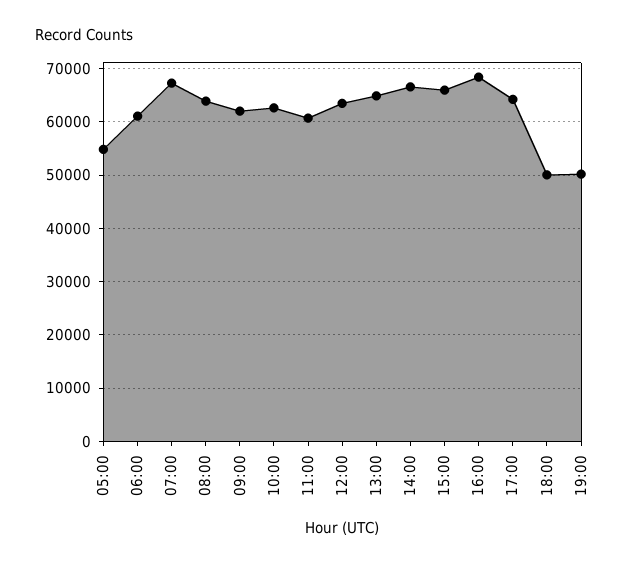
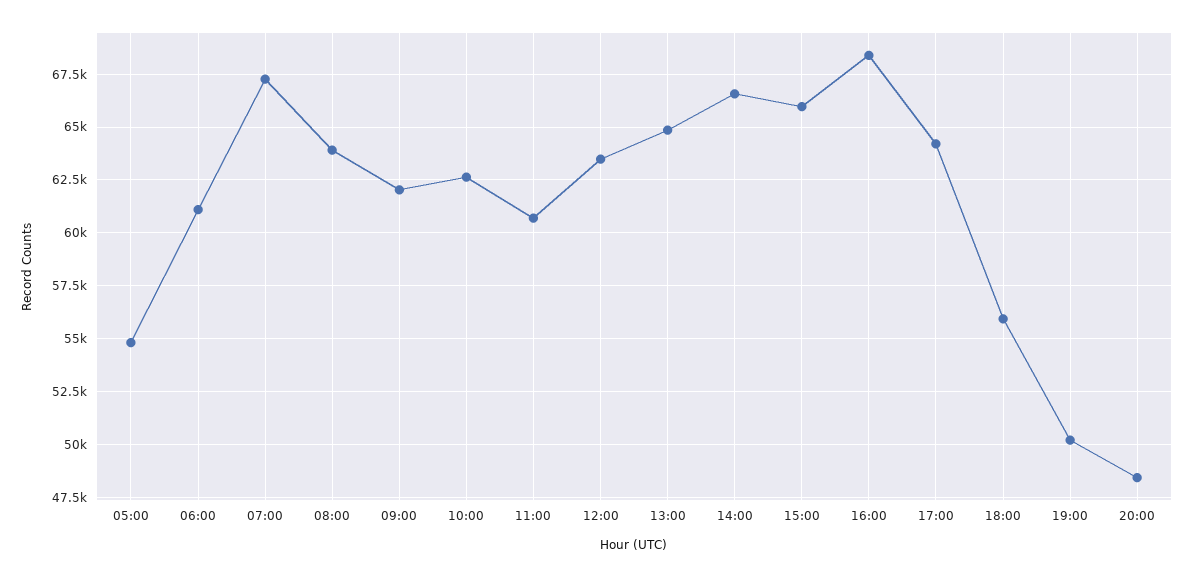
18:00: 50000 -> 56000
20:00: none -> 48500

